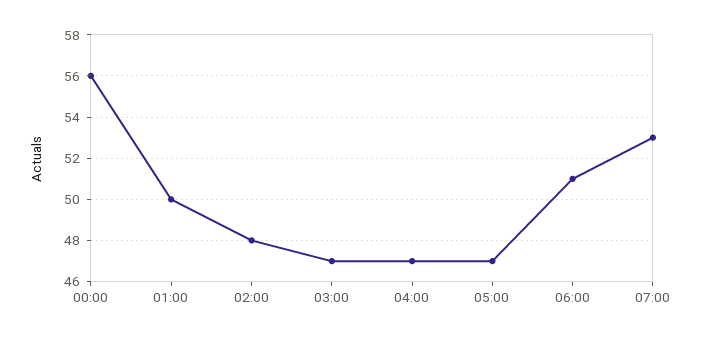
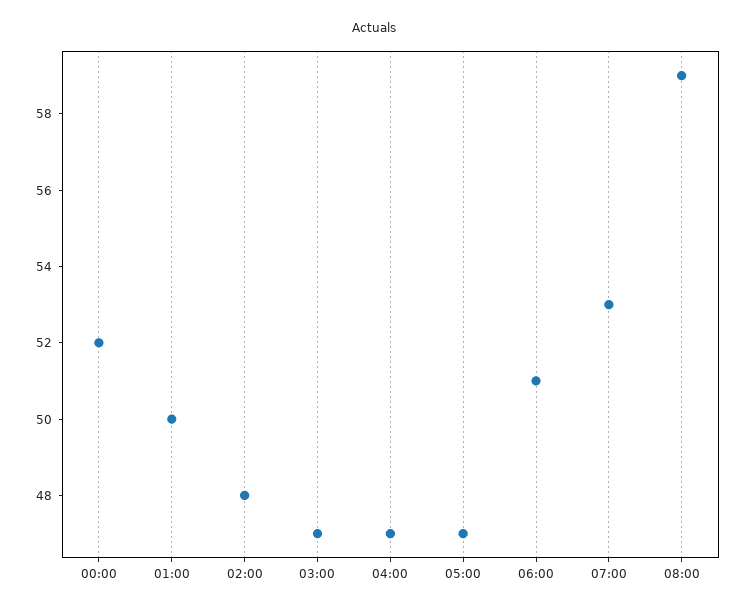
00:00: 56 -> 52
08:00: none -> 59

